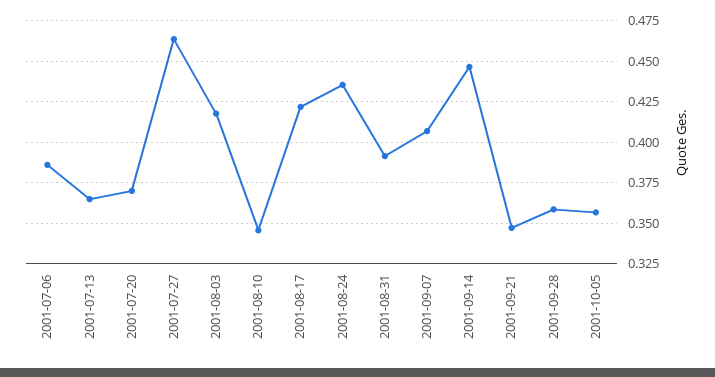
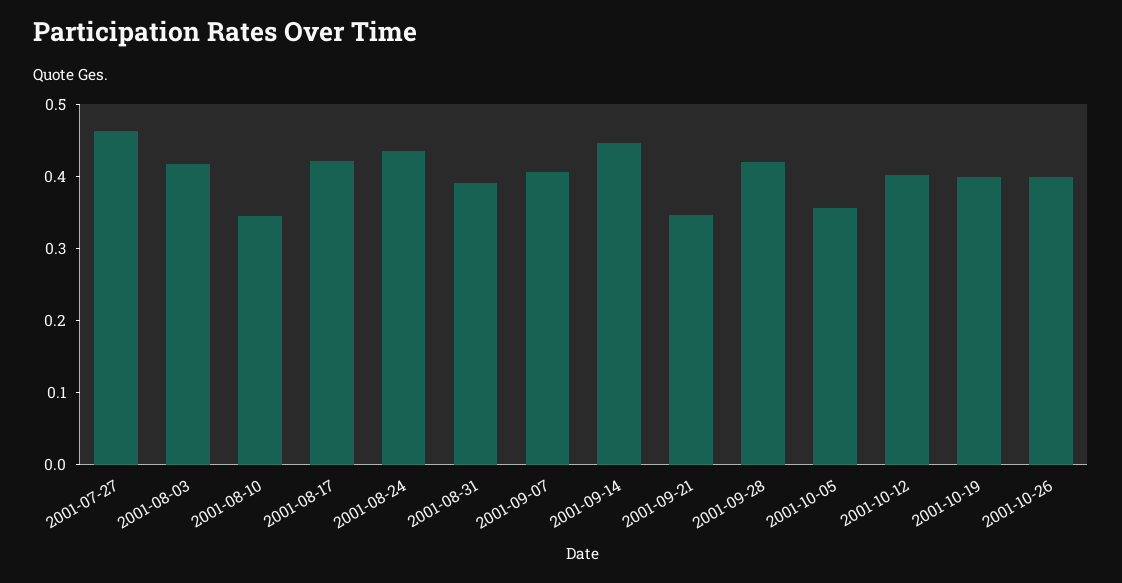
2001-07-06: 0.385 -> none
2001-07-13: 0.365 -> none
2001-07-20: 0.37 -> none
2001-09-28: 0.36 -> 0.42
2001-10-12: none -> 0.4
2001-10-19: none -> 0.4
2001-10-26: none -> 0.4

